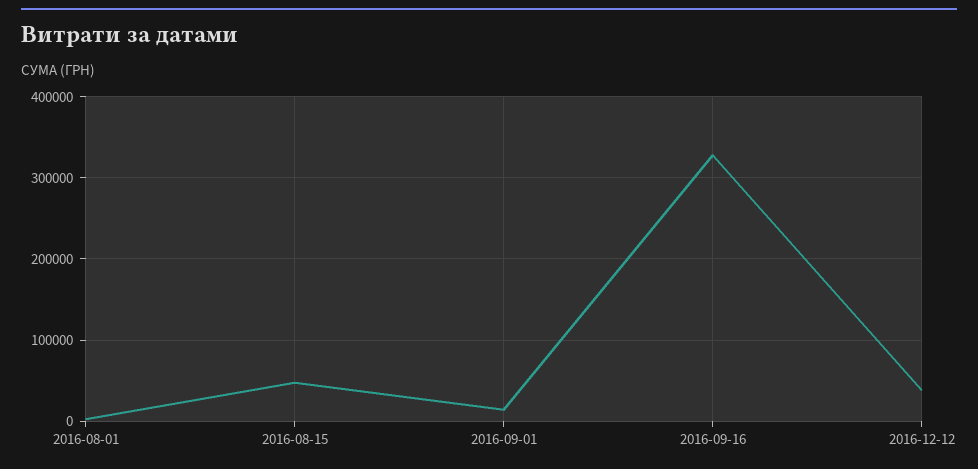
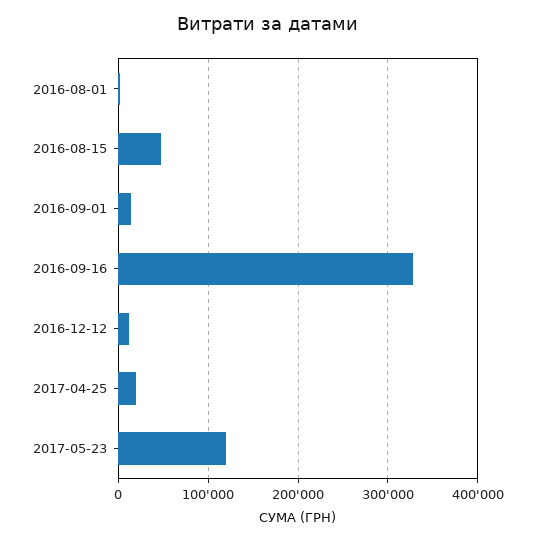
2016-12-12: 40000 -> 10000
2017-04-25: none -> 20000
2017-05-23: none -> 120000

